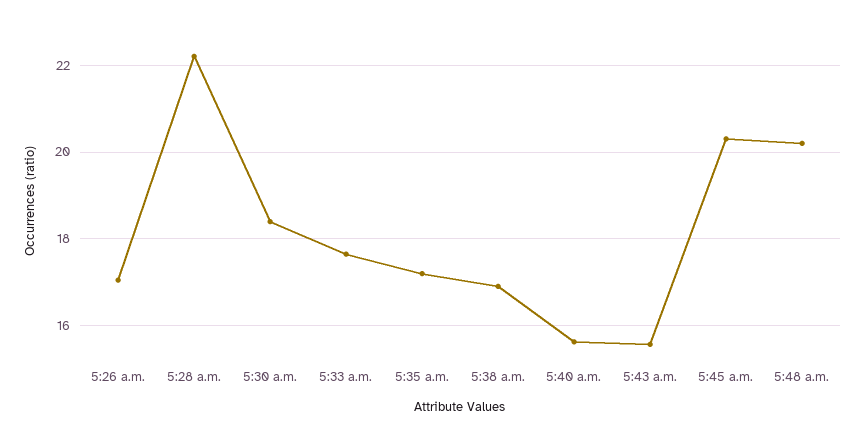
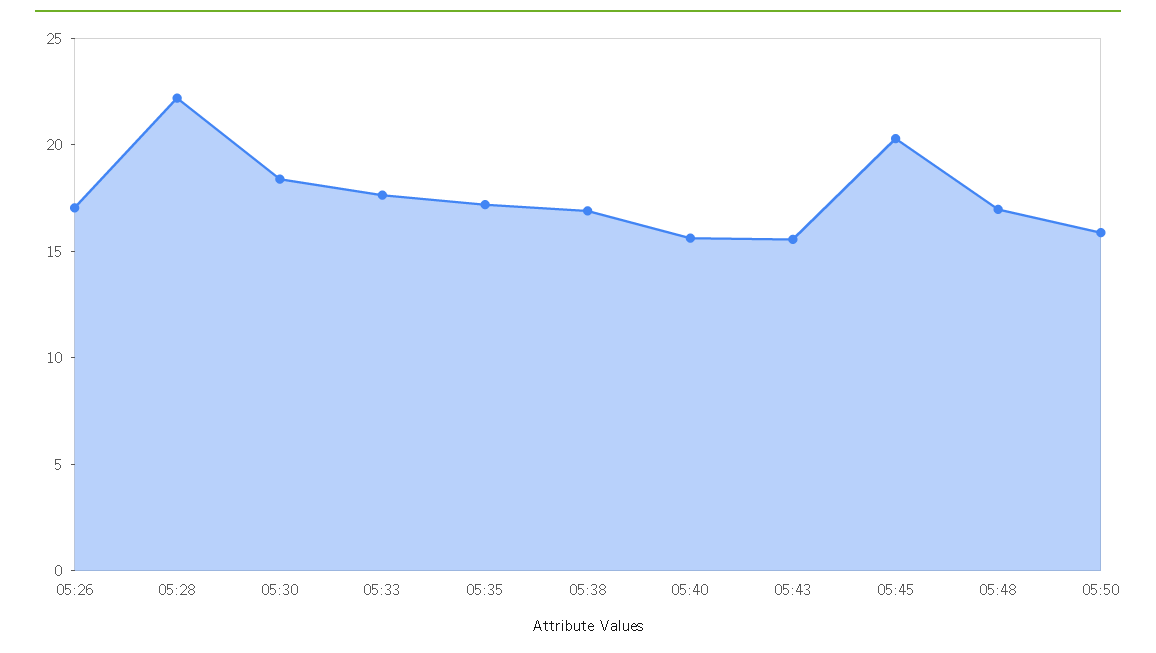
5:48 a.m.: 20.2 -> 17
05:50: none -> 16

